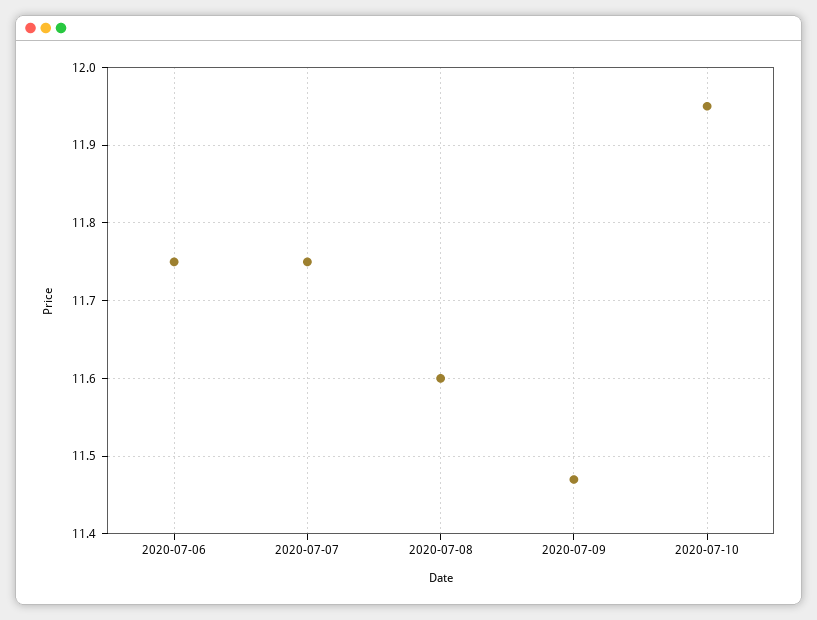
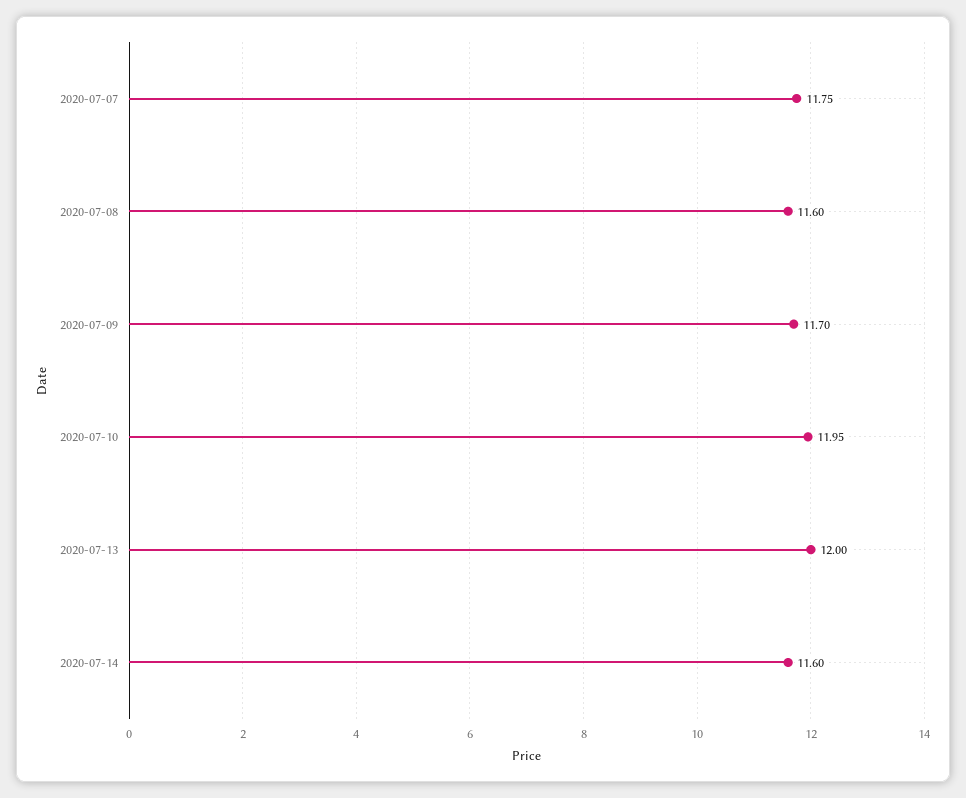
2020-07-06: 11.75 -> none
2020-07-09: 11.47 -> 11.7
2020-07-13: none -> 12
2020-07-14: none -> 11.6

